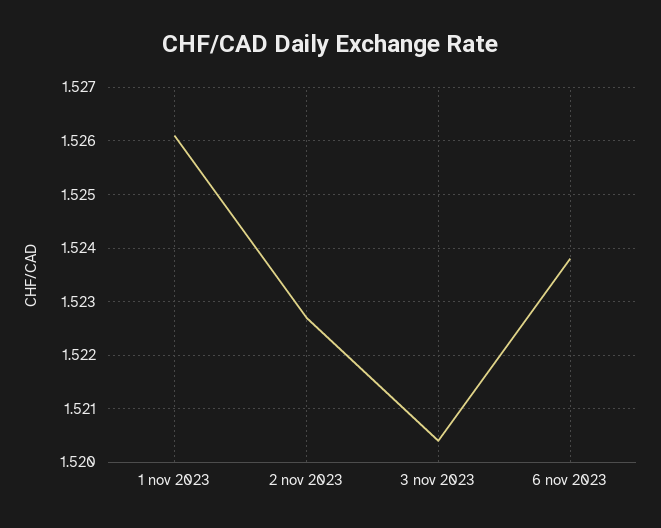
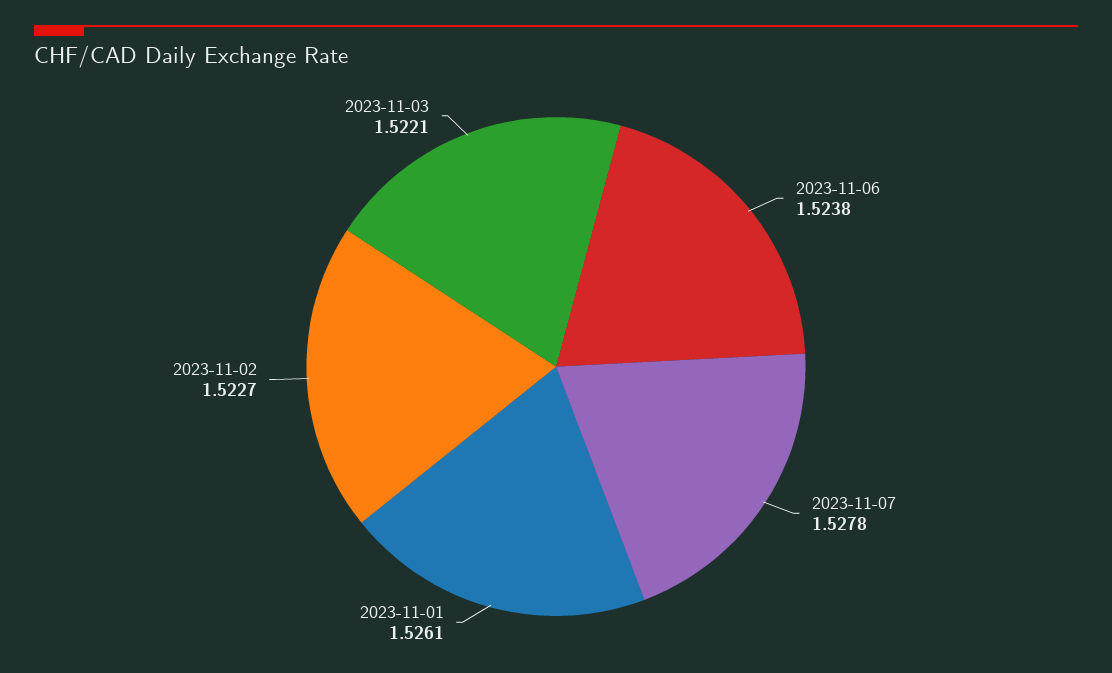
3 nov 2023: 1.5205 -> 1.5221
2023-11-07: none -> 1.5278

